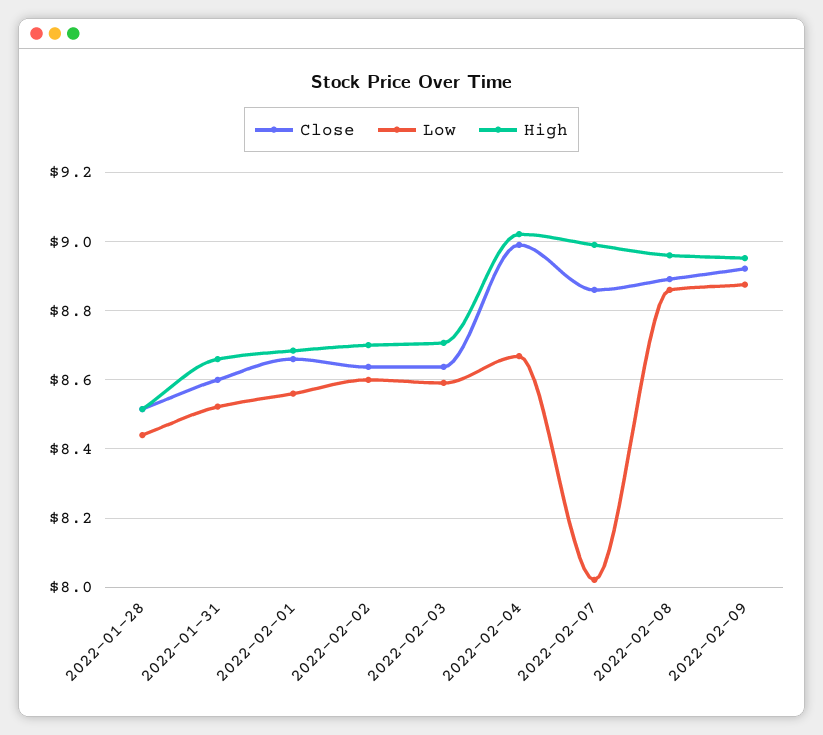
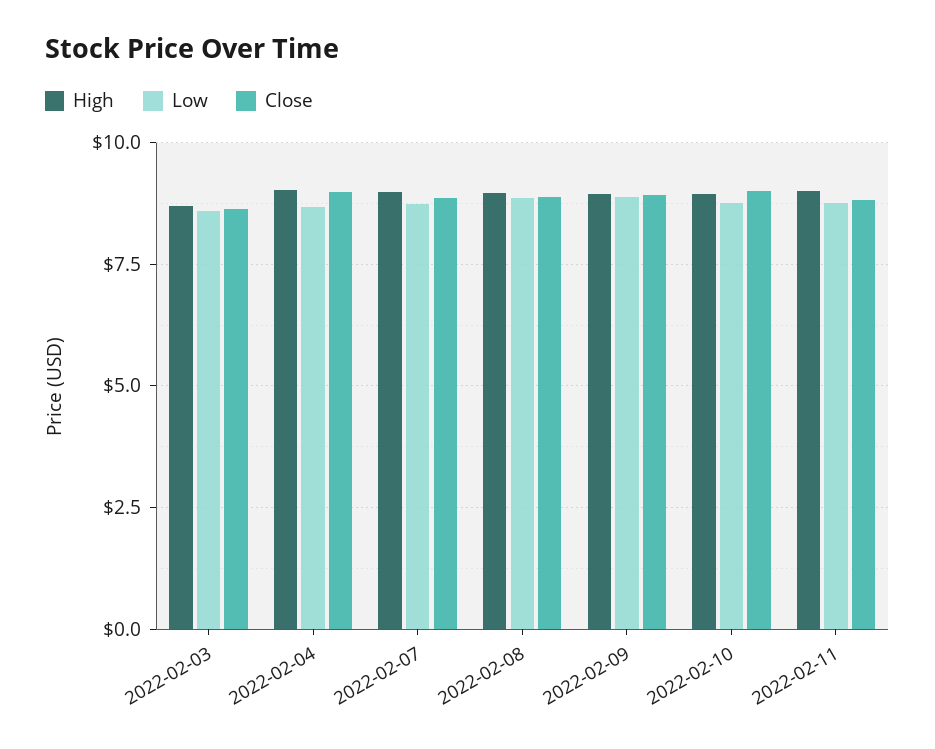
Close, 2022-01-28: 8.52 -> none
Low, 2022-01-28: 8.44 -> none
High, 2022-01-28: 8.52 -> none
Close, 2022-01-31: 8.6 -> none
Low, 2022-01-31: 8.52 -> none
High, 2022-01-31: 8.66 -> none
Close, 2022-02-01: 8.66 -> none
Low, 2022-02-01: 8.56 -> none
High, 2022-02-01: 8.68 -> none
Close, 2022-02-02: 8.64 -> none
Low, 2022-02-02: 8.6 -> none
High, 2022-02-02: 8.7 -> none
Low, 2022-02-07: 8.02 -> 8.75
High, 2022-02-10: none -> 9
Low, 2022-02-10: none -> 8.75
Close, 2022-02-10: none -> 9
High, 2022-02-11: none -> 9
Low, 2022-02-11: none -> 8.75
Close, 2022-02-11: none -> 8.75

